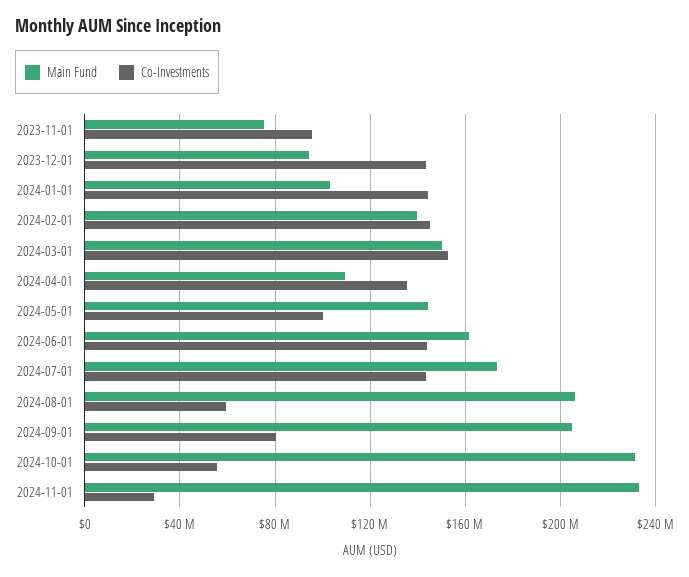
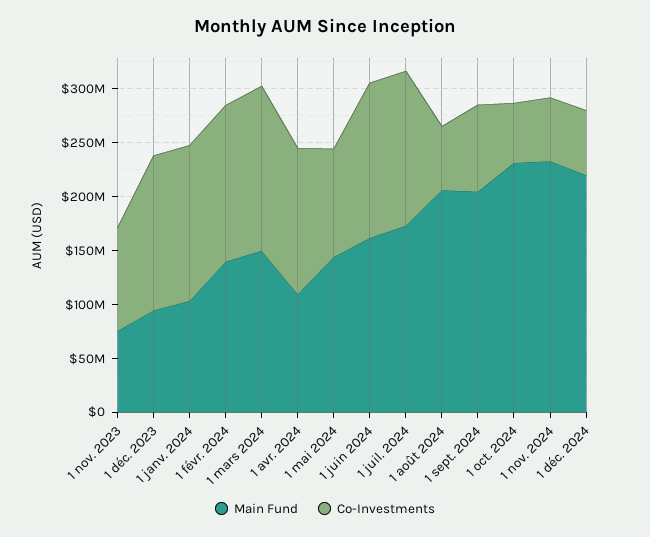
Co-Investments, 2024-11-01: 30000000 -> 60000000
Main Fund, 1 déc. 2024: none -> 220000000
Co-Investments, 1 déc. 2024: none -> 60000000

